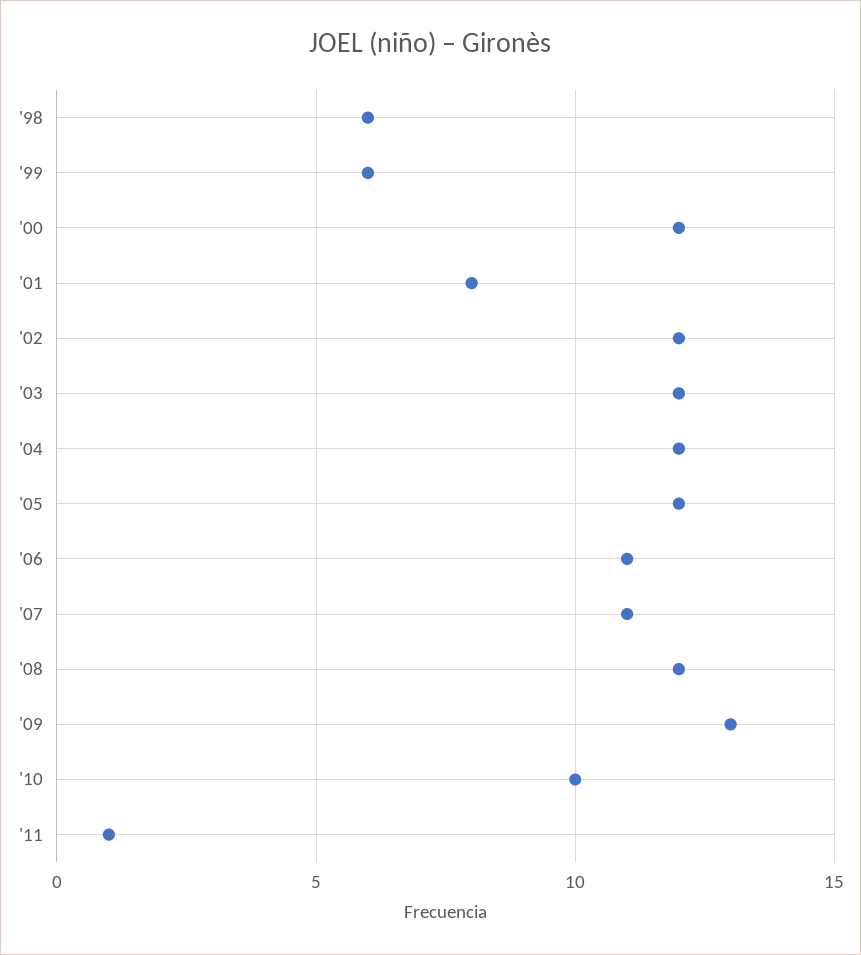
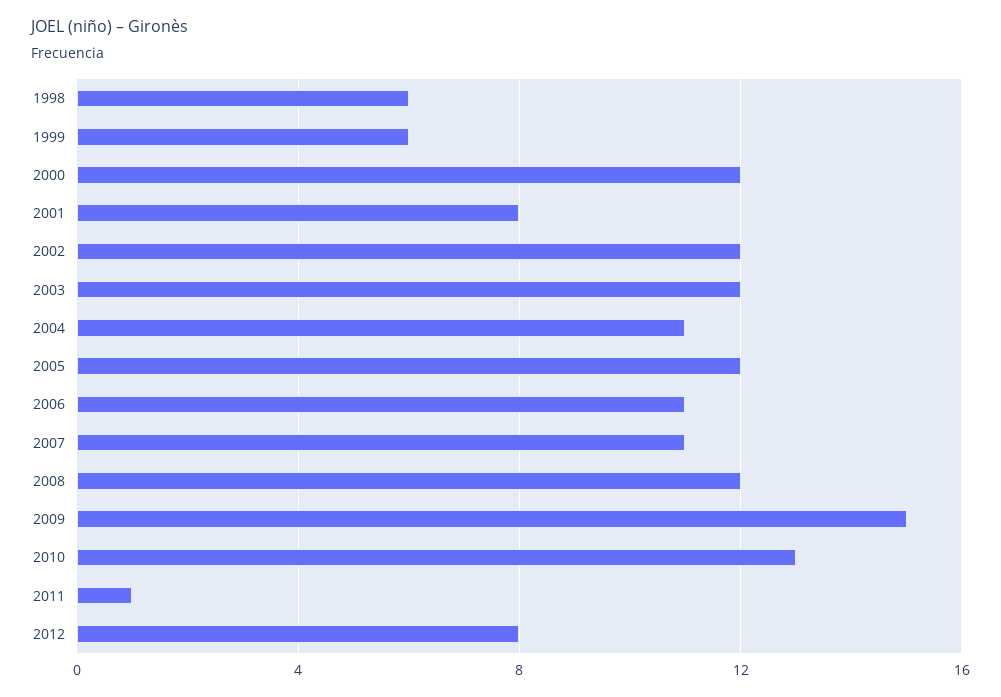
'04: 12 -> 11
'09: 13 -> 15
'10: 10 -> 13
2012: none -> 8

